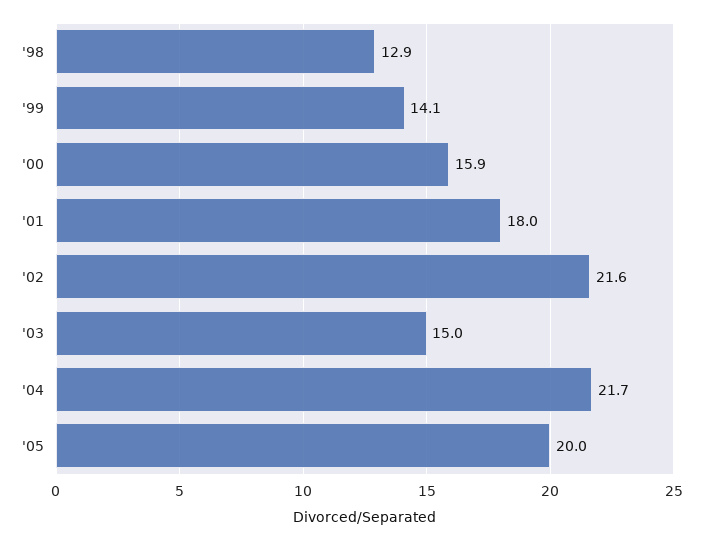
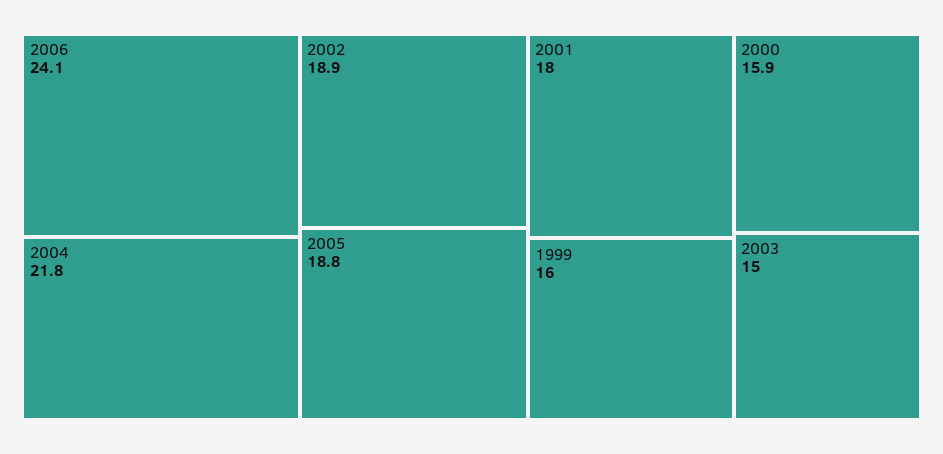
'98: 12.9 -> none
'99: 14.1 -> 16
'02: 21.6 -> 18.9
'04: 21.7 -> 21.8
'05: 20 -> 18.8
2006: none -> 24.1

